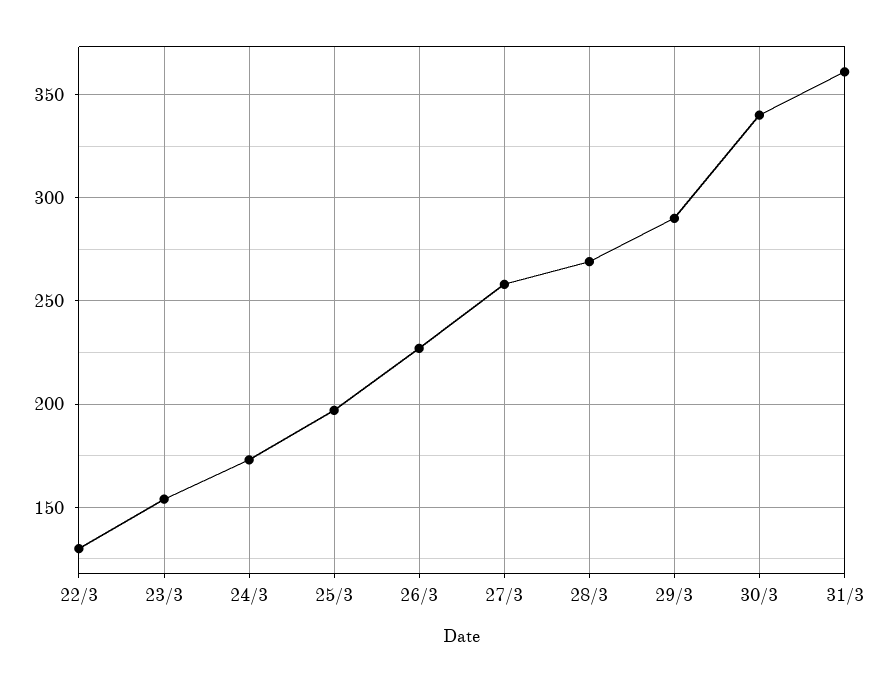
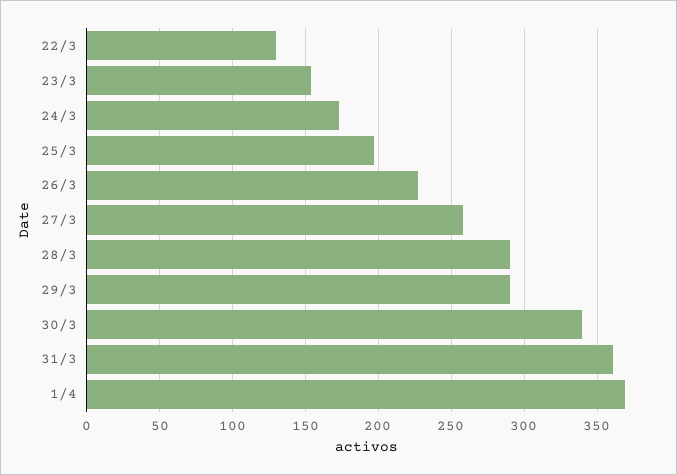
28/3: 270 -> 290
1/4: none -> 370

